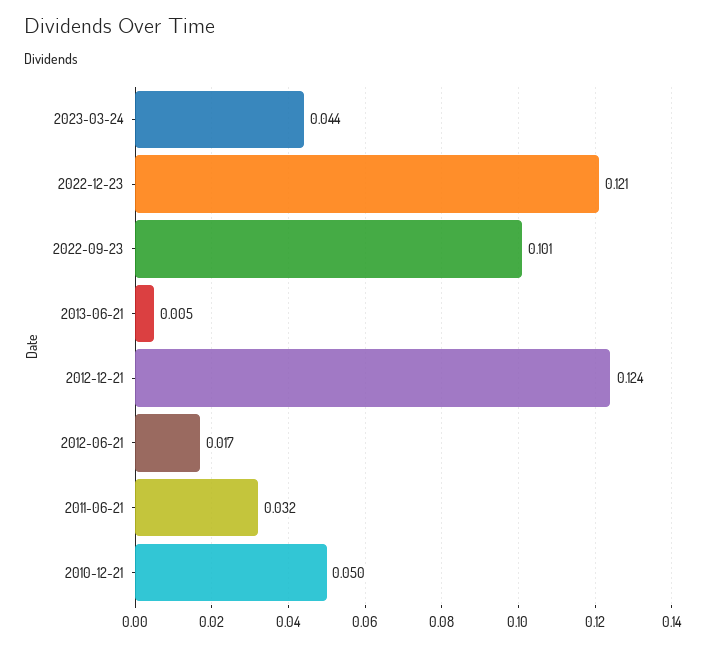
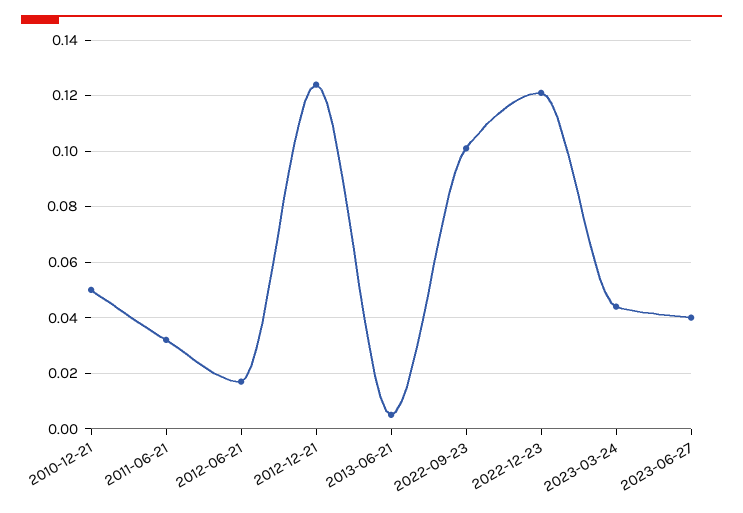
2023-06-27: none -> 0.04

